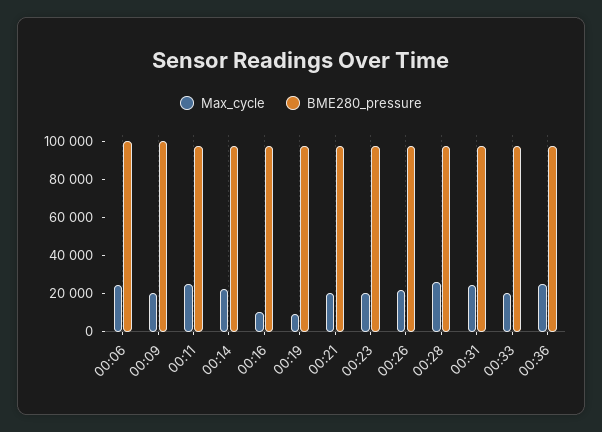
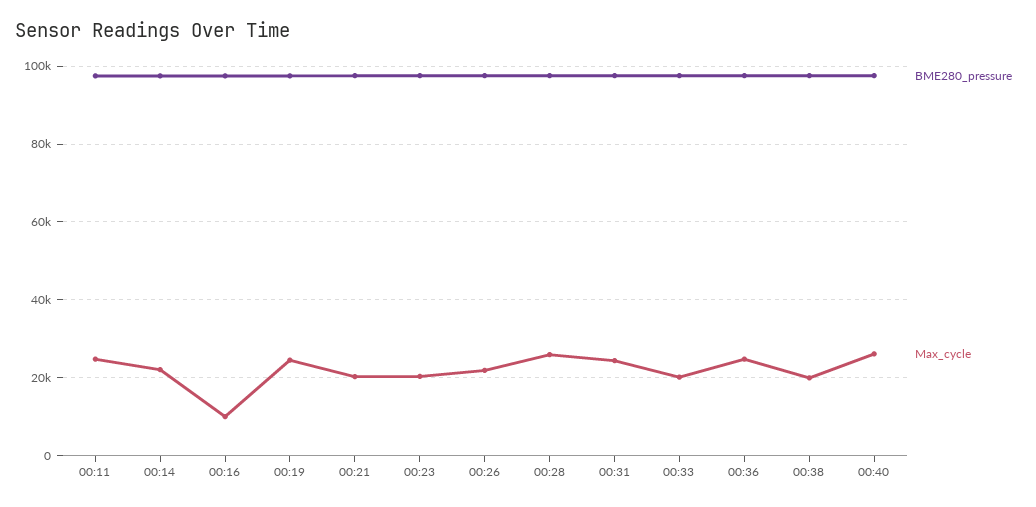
Max_cycle, 00:06: 25000 -> none
BME280_pressure, 00:06: 100000 -> none
Max_cycle, 00:09: 20000 -> none
BME280_pressure, 00:09: 100000 -> none
Max_cycle, 00:19: 10000 -> 24000
BME280_pressure, 00:38: none -> 98000
Max_cycle, 00:38: none -> 20000
BME280_pressure, 00:40: none -> 98000
Max_cycle, 00:40: none -> 26000

